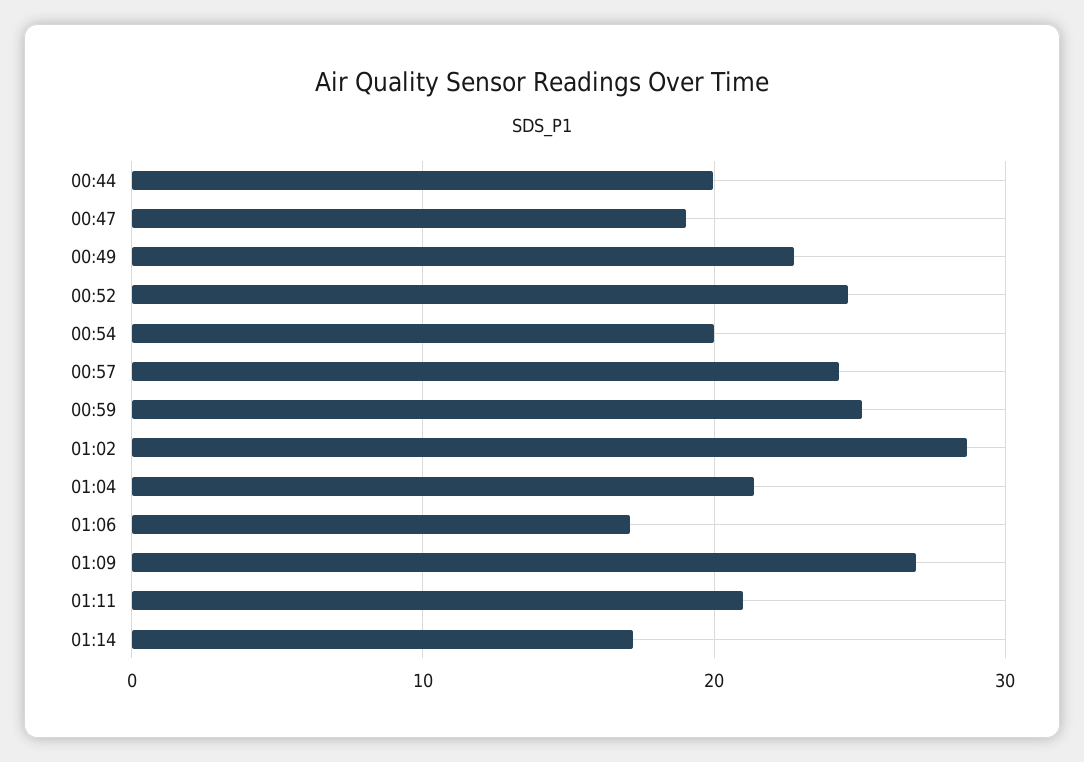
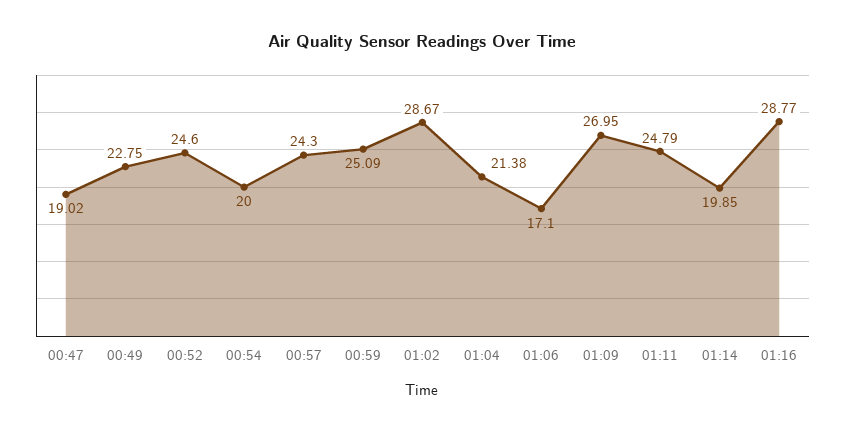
00:44: 20 -> none
01:11: 21 -> 24.79
01:14: 17 -> 19.85
01:16: none -> 28.77

